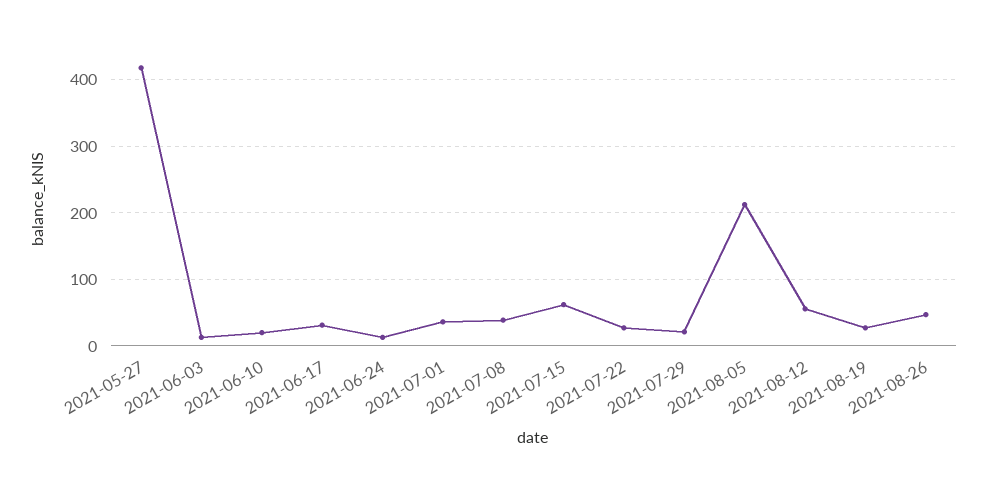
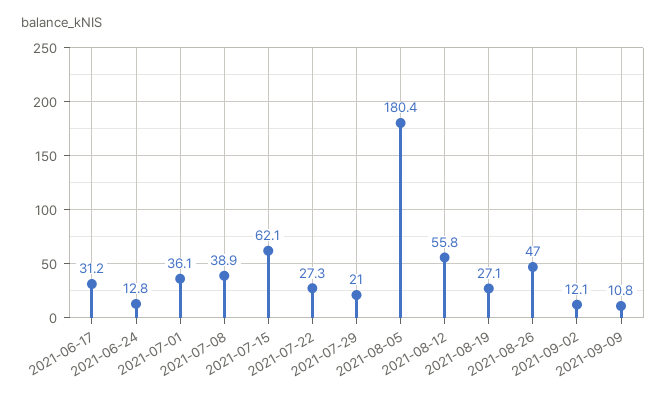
2021-05-27: 420 -> none
2021-06-03: 10 -> none
2021-06-10: 20 -> none
2021-08-05: 210 -> 180.4
2021-09-02: none -> 12.1
2021-09-09: none -> 10.8

